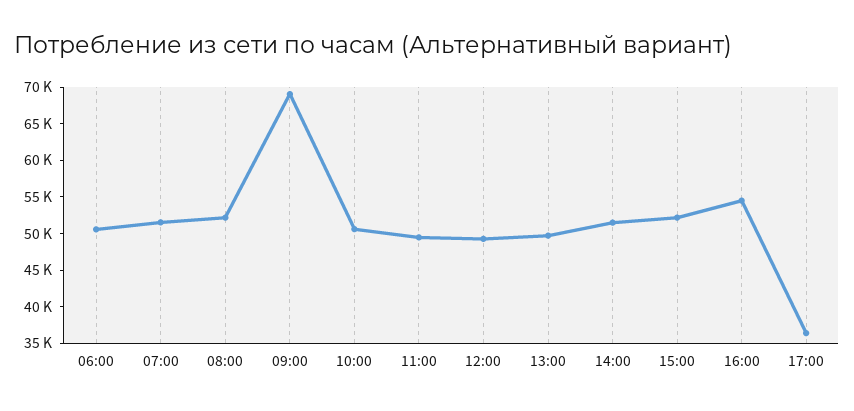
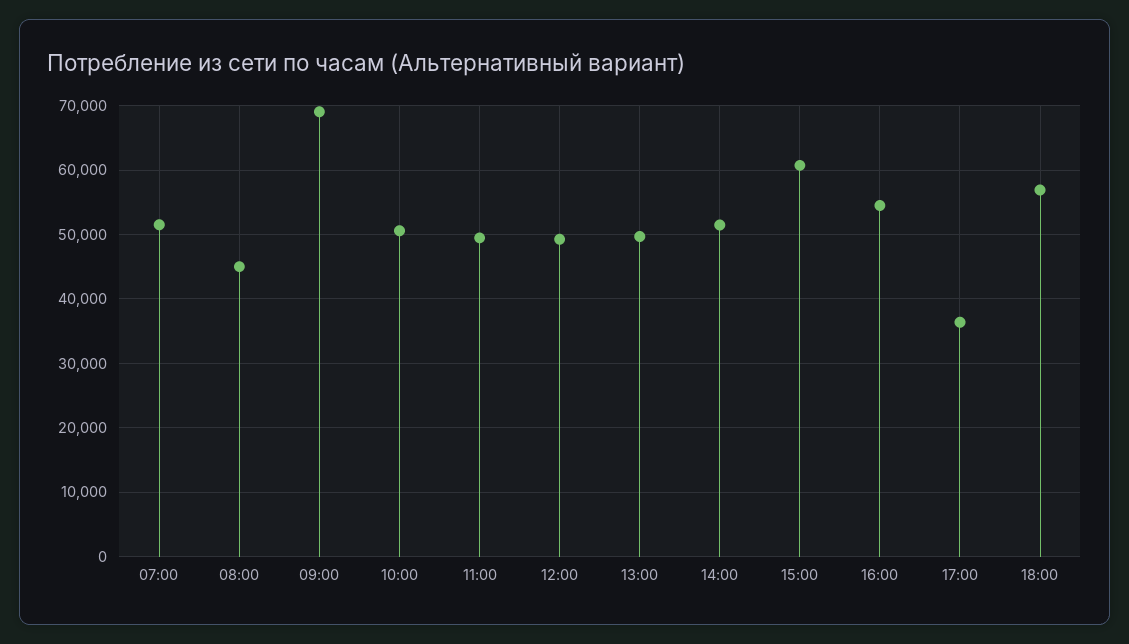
06:00: 50000 -> none
08:00: 52500 -> 45000
15:00: 52500 -> 61000
18:00: none -> 57000

